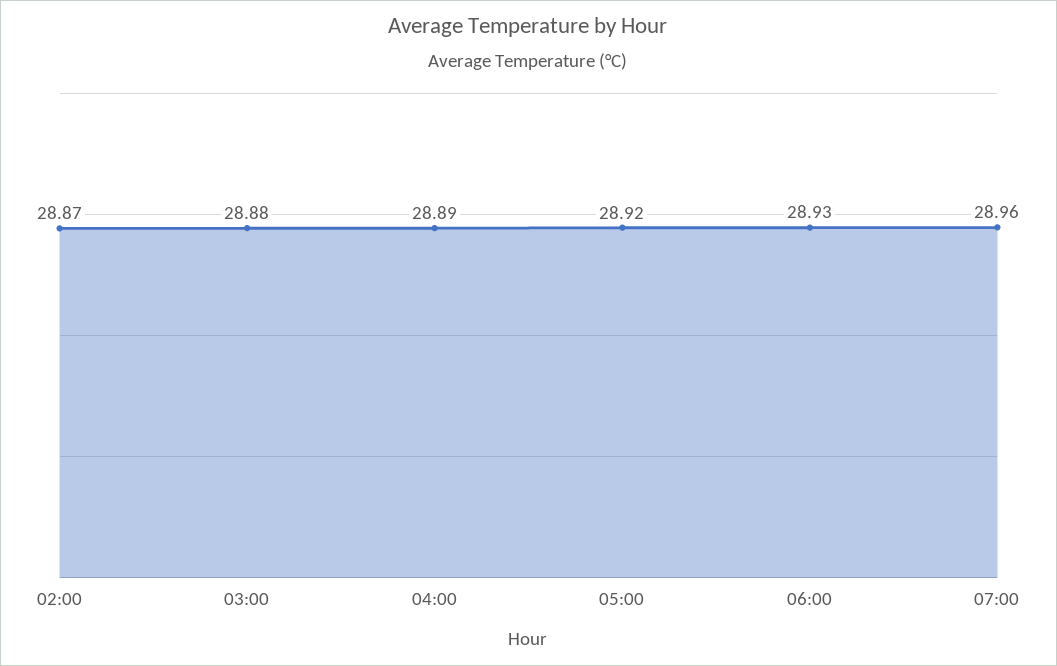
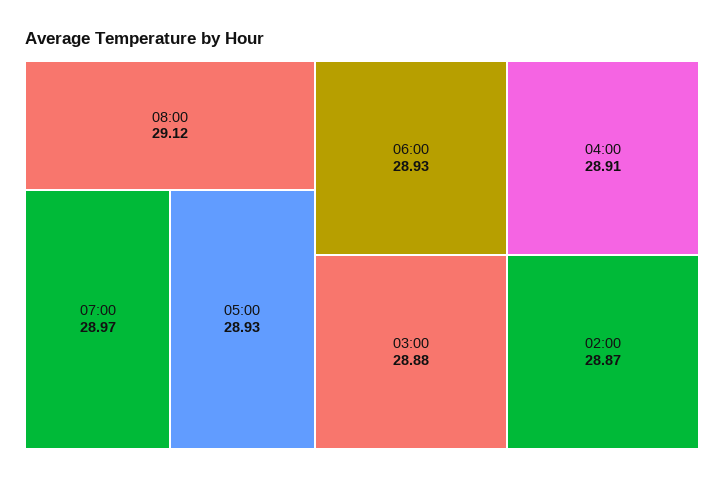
04:00: 28.89 -> 28.91
05:00: 28.92 -> 28.93
07:00: 28.96 -> 28.97
08:00: none -> 29.12

